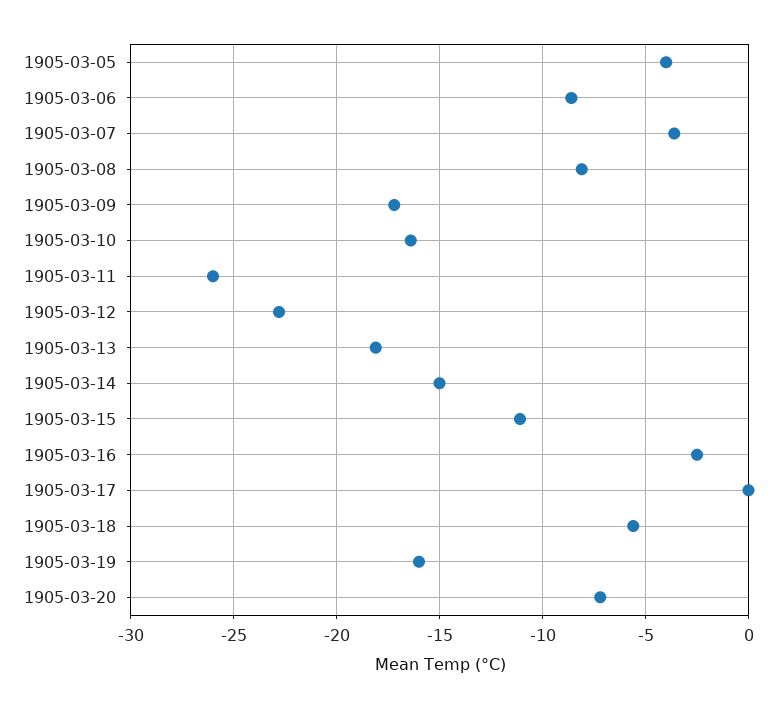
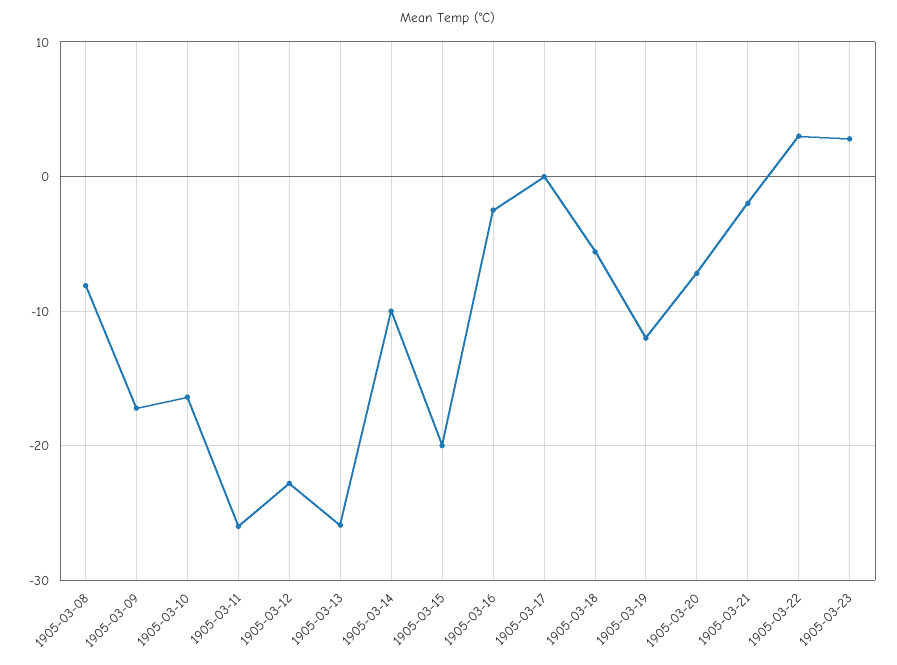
1905-03-05: -4 -> none
1905-03-06: -8.5 -> none
1905-03-07: -3.5 -> none
1905-03-13: -18 -> -26
1905-03-14: -15 -> -10
1905-03-15: -11 -> -20
1905-03-19: -16 -> -12
1905-03-21: none -> -2
1905-03-22: none -> 3
1905-03-23: none -> 3

